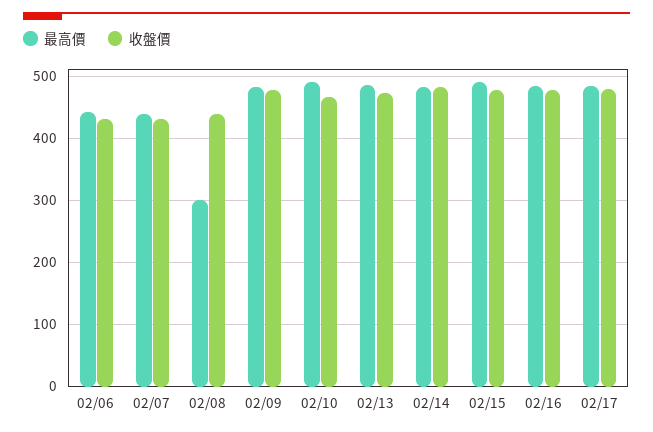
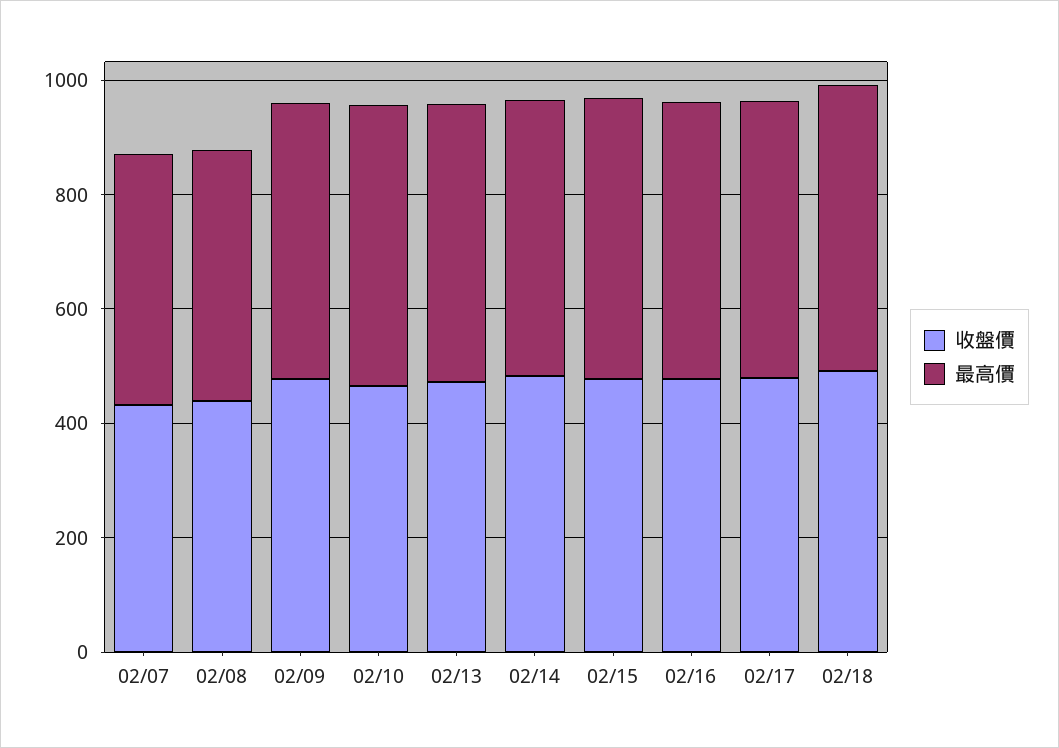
最高價, 02/06: 440 -> none
收盤價, 02/06: 430 -> none
最高價, 02/08: 300 -> 450
收盤價, 02/18: none -> 500
最高價, 02/18: none -> 500

